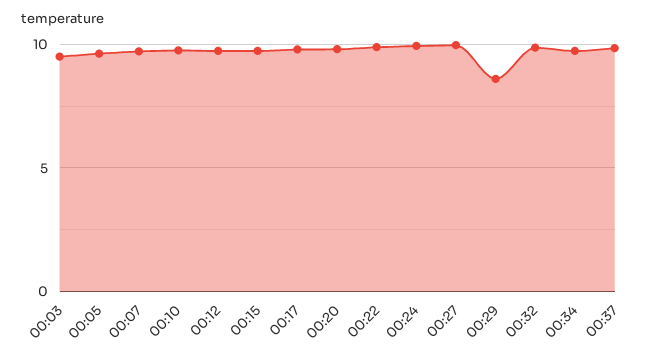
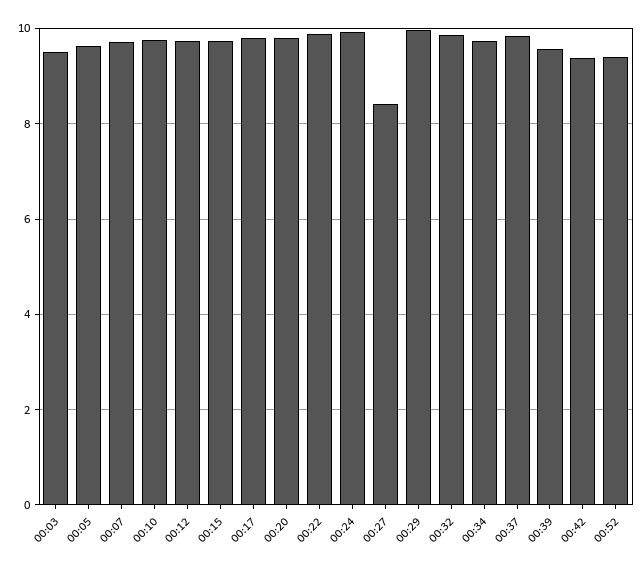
00:27: 10 -> 8.4
00:29: 8.5 -> 10
00:39: none -> 9.6
00:42: none -> 9.4
00:52: none -> 9.4

